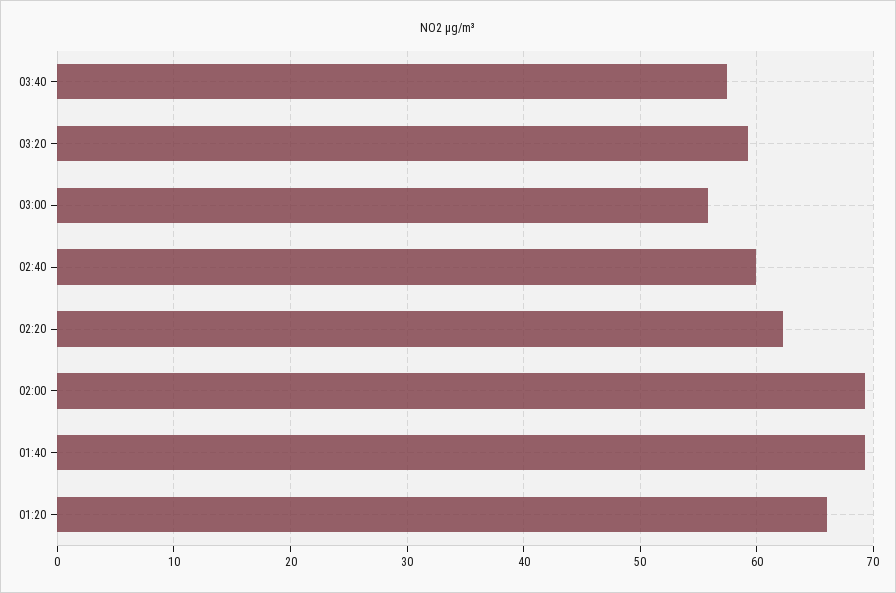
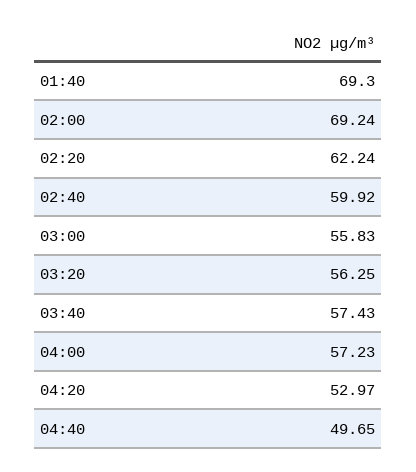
03:20: 59 -> 56.25
01:20: 66 -> none
04:00: none -> 57.23
04:20: none -> 52.97
04:40: none -> 49.65

